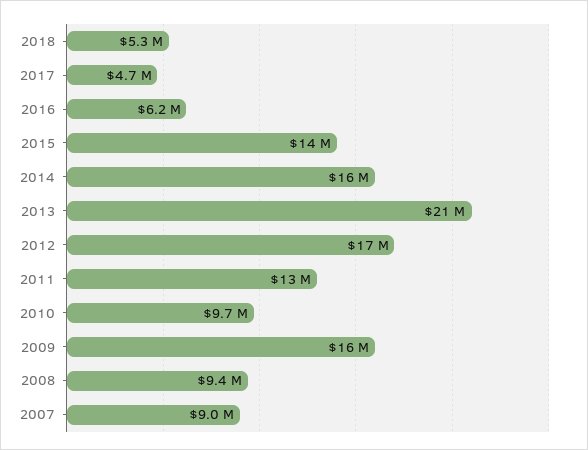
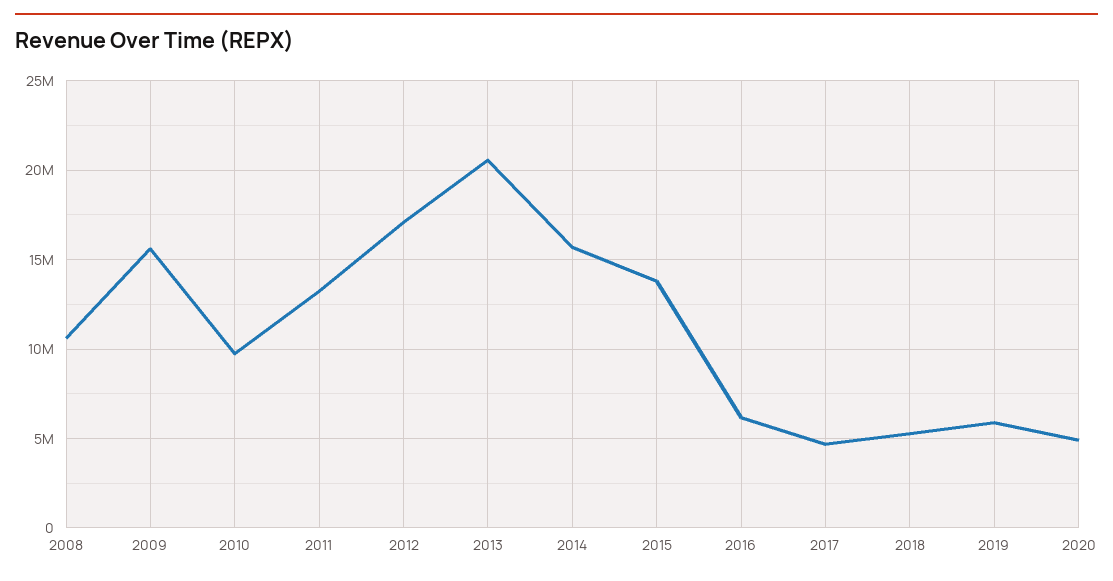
2008: 9400000 -> 10500000
2007: 9000000 -> none
2019: none -> 6000000
2020: none -> 5000000

